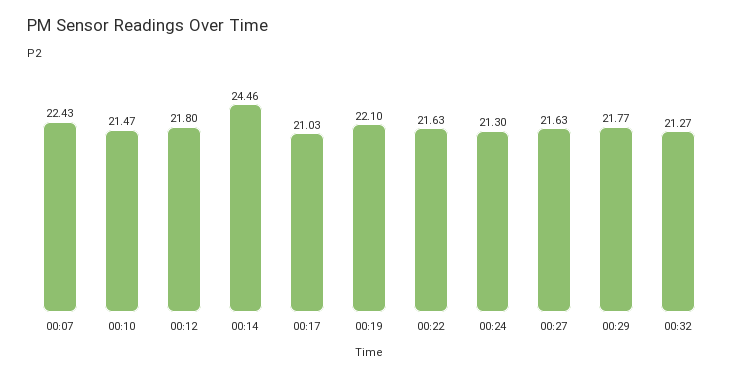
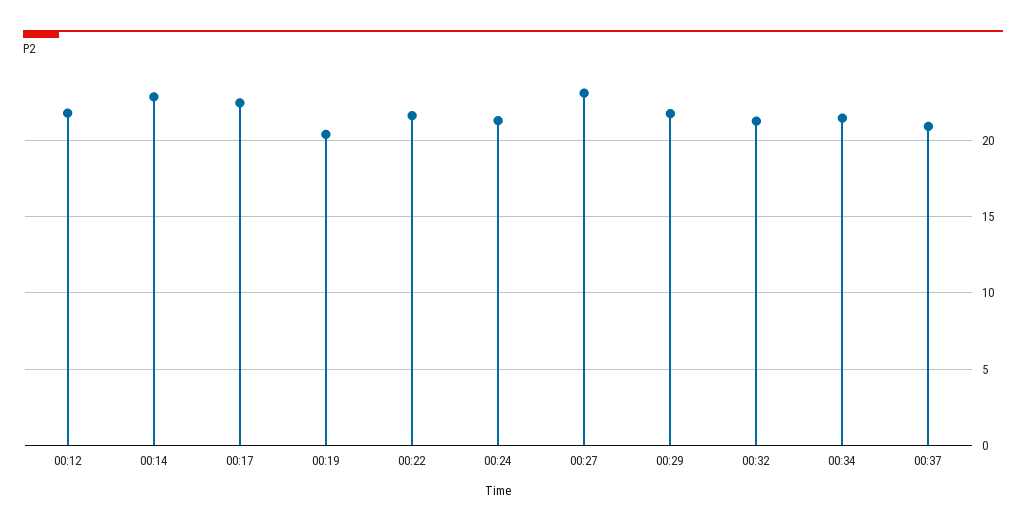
00:07: 22.43 -> none
00:10: 21.47 -> none
00:14: 24.46 -> 23
00:17: 21.03 -> 22.5
00:19: 22.1 -> 20.5
00:27: 21.63 -> 23
00:34: none -> 21.5
00:37: none -> 21

